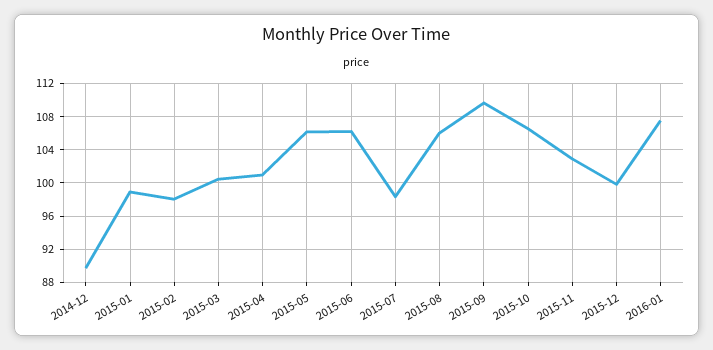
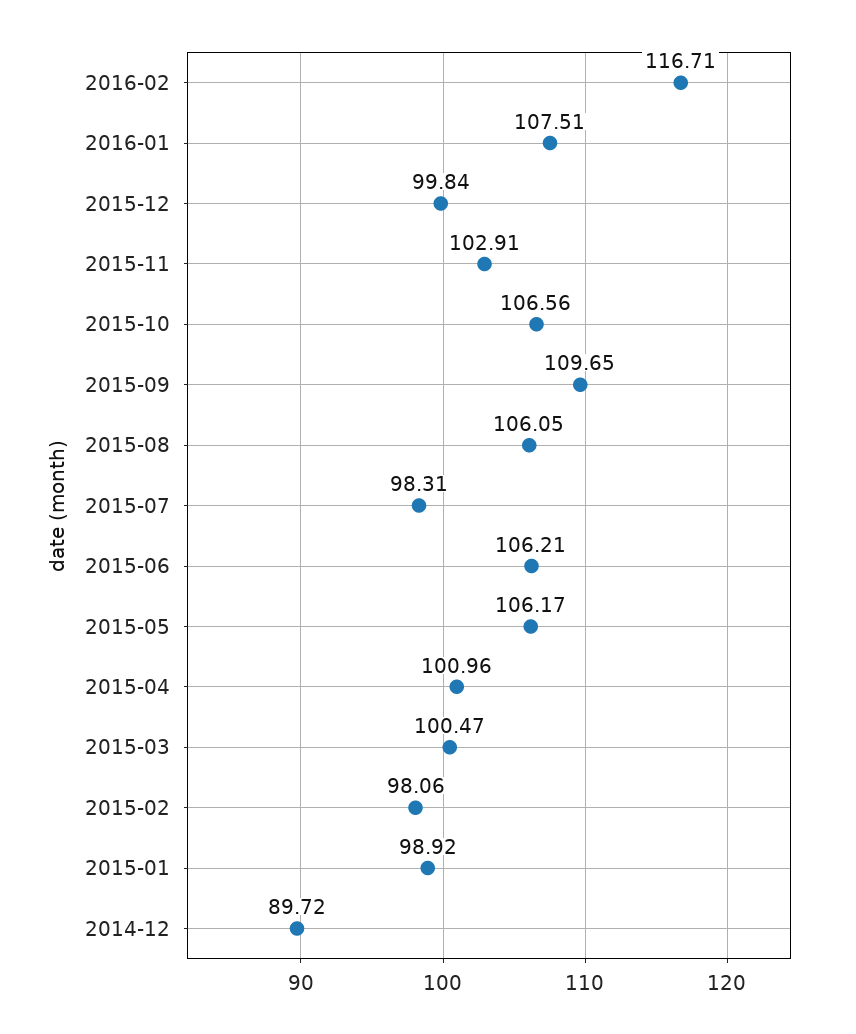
2016-02: none -> 116.71

